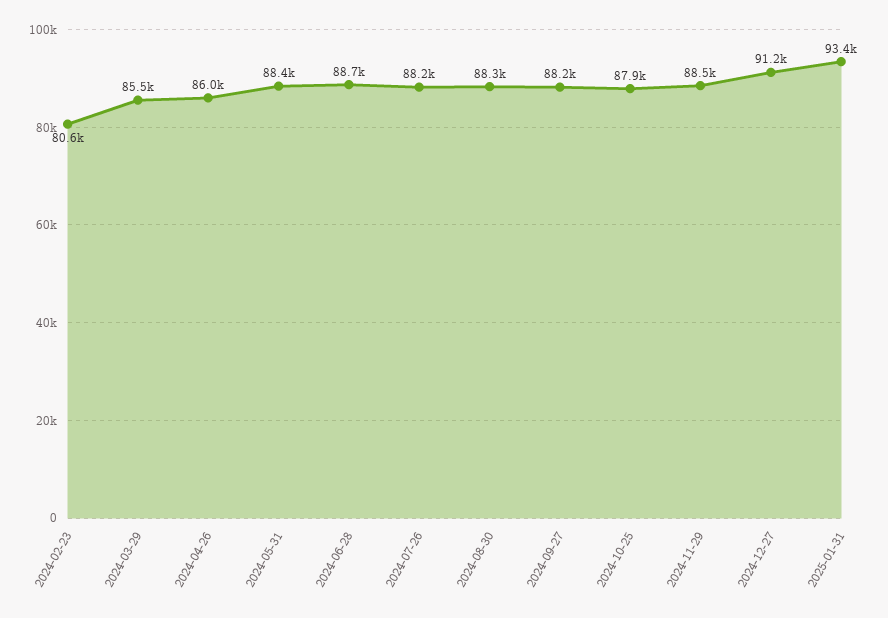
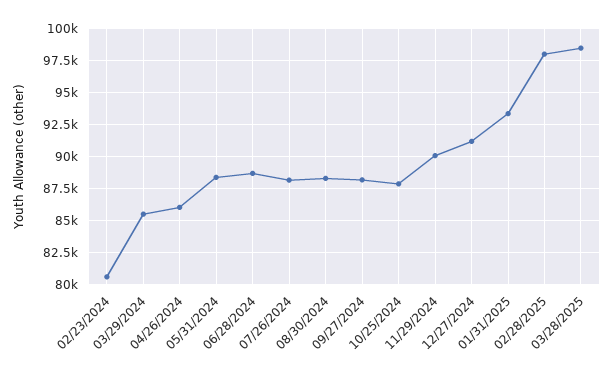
2024-11-29: 88500 -> 90000
02/28/2025: none -> 98000
03/28/2025: none -> 98500

